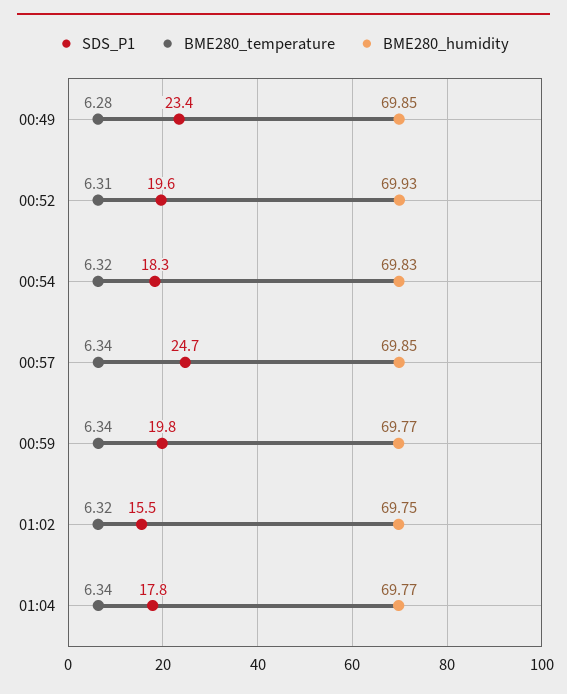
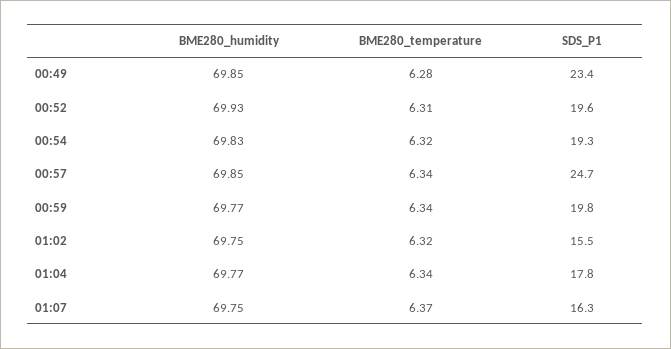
SDS_P1, 00:54: 18.3 -> 19.3
BME280_humidity, 01:07: none -> 69.75
BME280_temperature, 01:07: none -> 6.37
SDS_P1, 01:07: none -> 16.3

